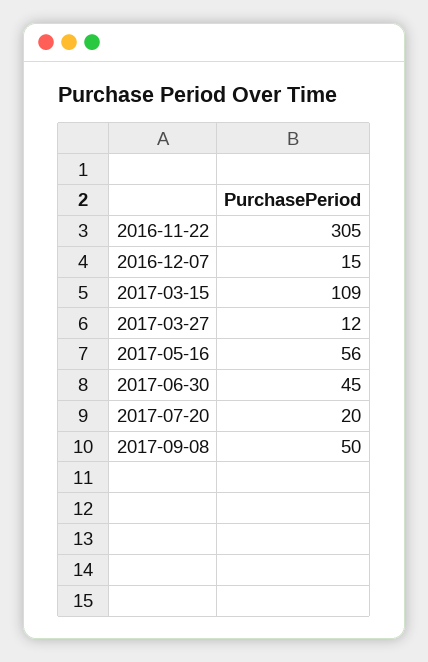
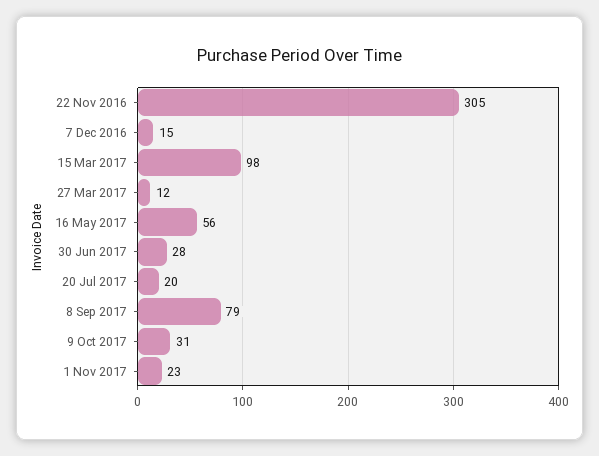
2017-03-15: 109 -> 98
2017-06-30: 45 -> 28
2017-09-08: 50 -> 79
9 Oct 2017: none -> 31
1 Nov 2017: none -> 23

